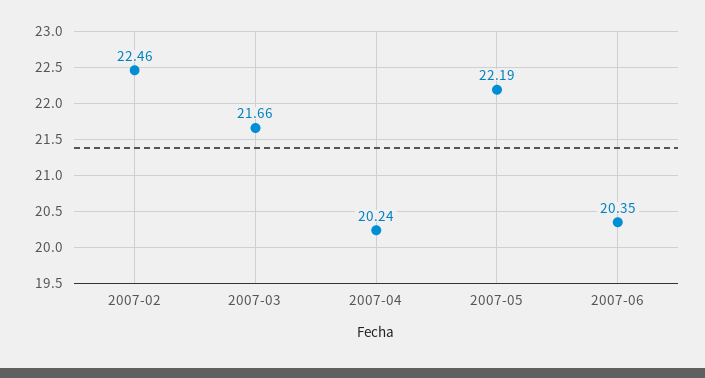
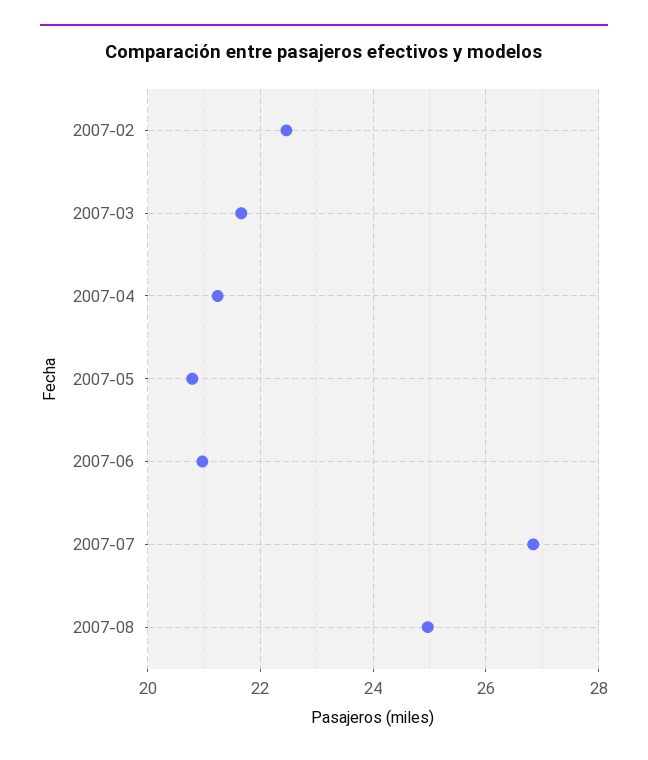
2007-04: 20.24 -> 21.2
2007-05: 22.19 -> 20.8
2007-06: 20.35 -> 21
2007-07: none -> 26.8
2007-08: none -> 25

